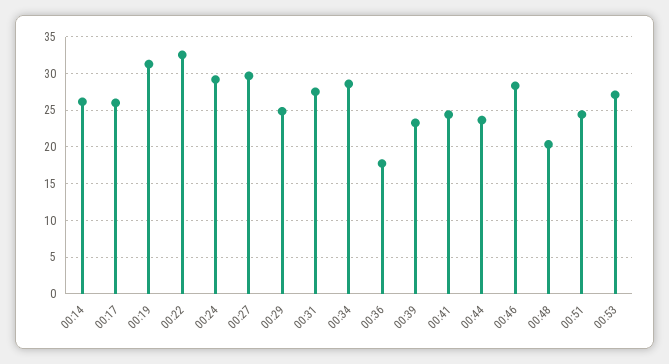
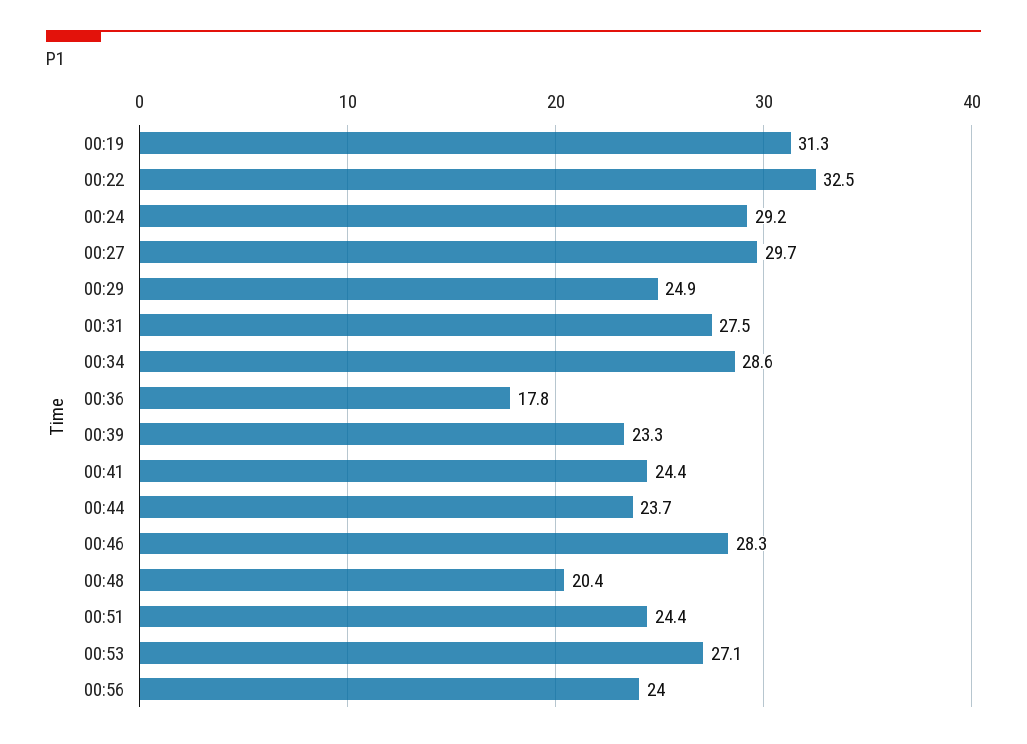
00:14: 26 -> none
00:17: 26 -> none
00:56: none -> 24

